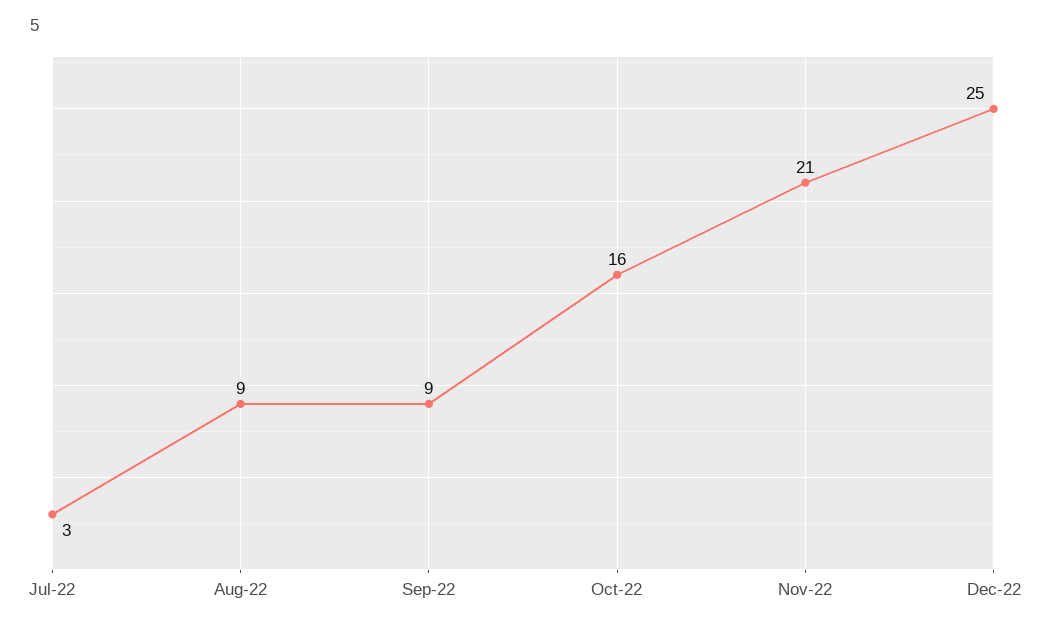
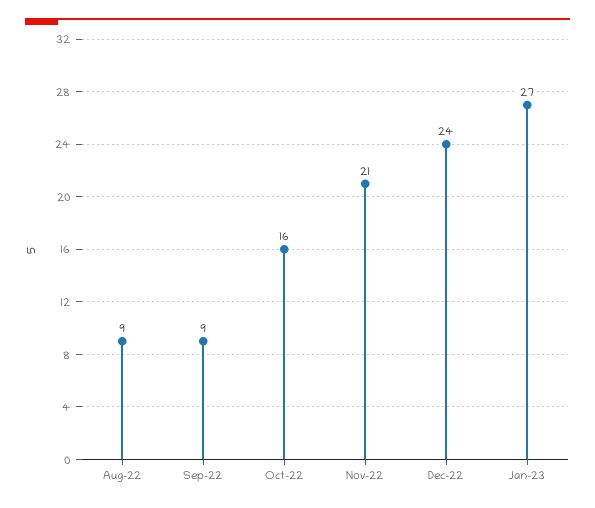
Jul-22: 3 -> none
Dec-22: 25 -> 24
Jan-23: none -> 27

